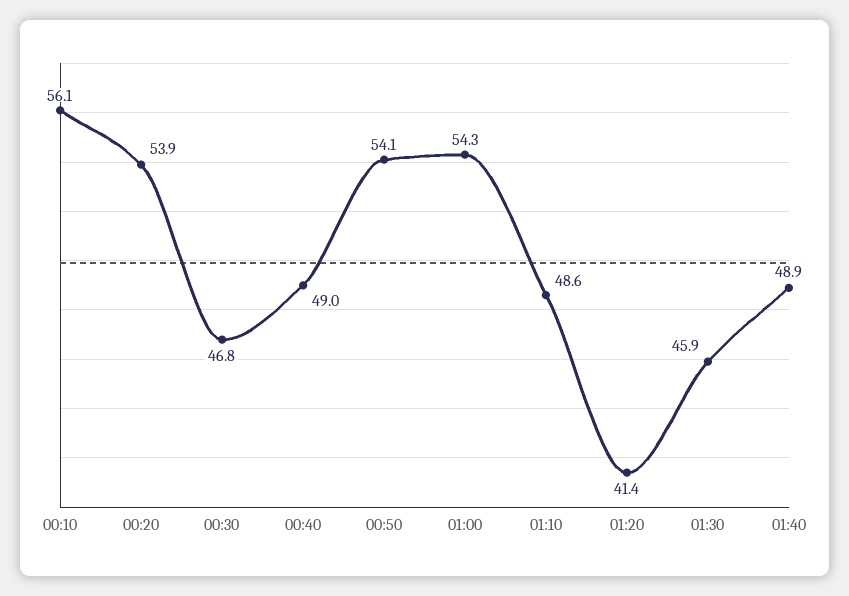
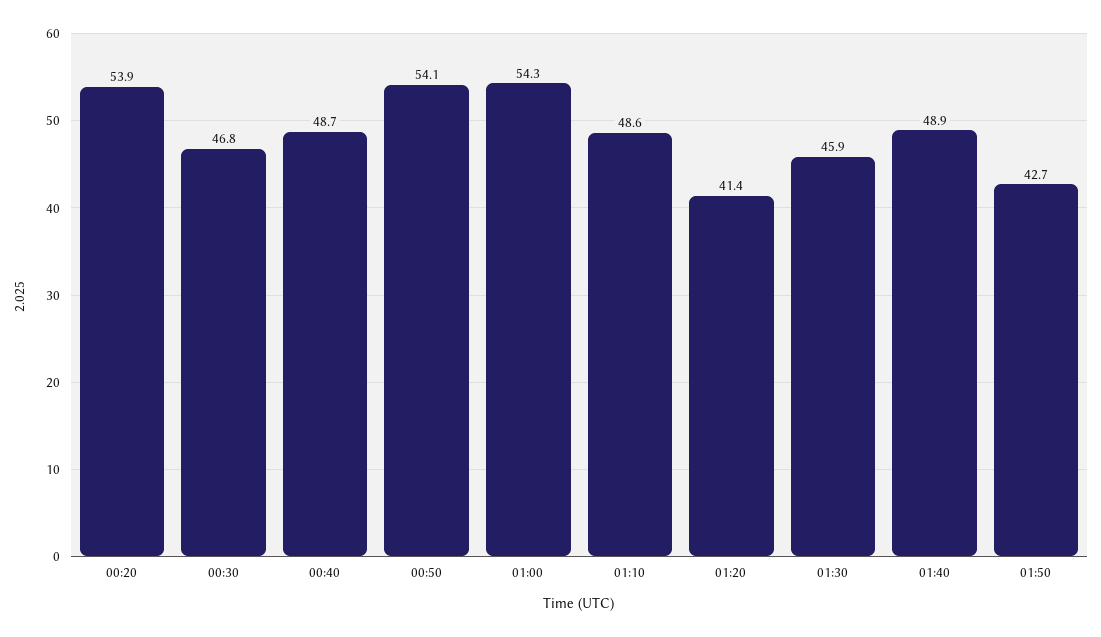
00:10: 56.1 -> none
00:40: 49 -> 48.7
01:50: none -> 42.7

